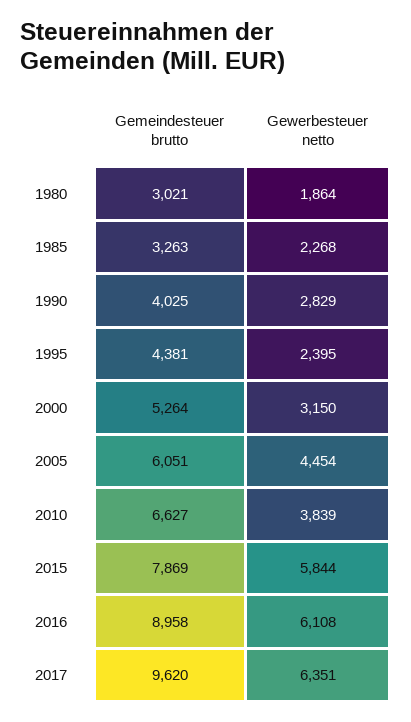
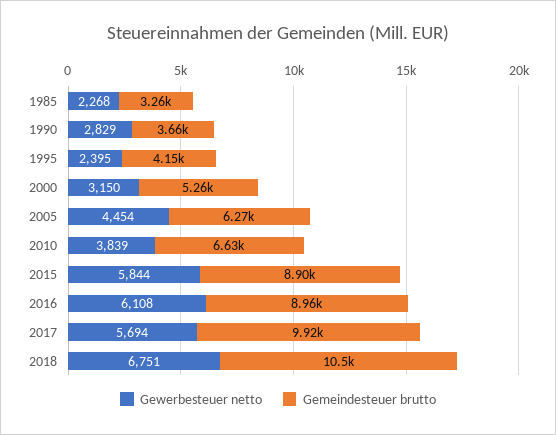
Gemeindesteuer brutto, 1980: 3021 -> none
Gewerbesteuer netto, 1980: 1864 -> none
Gemeindesteuer brutto, 1990: 4025 -> 3660
Gemeindesteuer brutto, 1995: 4381 -> 4150
Gemeindesteuer brutto, 2005: 6051 -> 6270
Gemeindesteuer brutto, 2015: 7869 -> 8900
Gemeindesteuer brutto, 2017: 9620 -> 9920
Gewerbesteuer netto, 2017: 6351 -> 5694
Gewerbesteuer netto, 2018: none -> 6751
Gemeindesteuer brutto, 2018: none -> 10500

